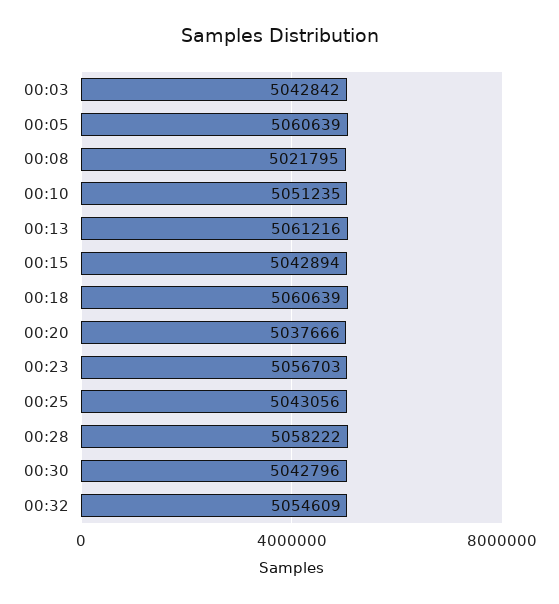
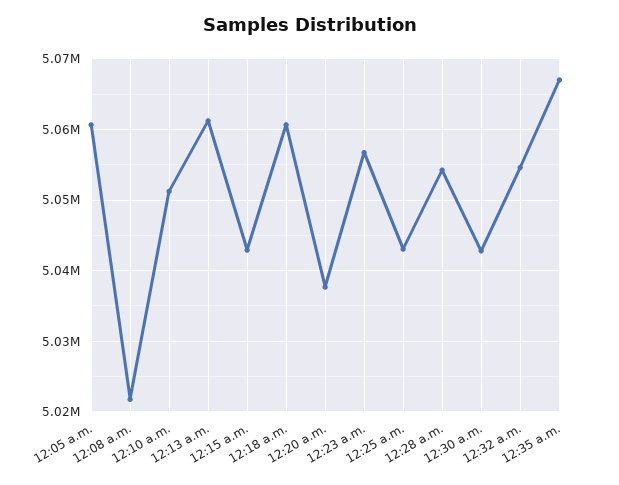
00:03: 5042842 -> none
00:28: 5058222 -> 5054000
12:35 a.m.: none -> 5067000

